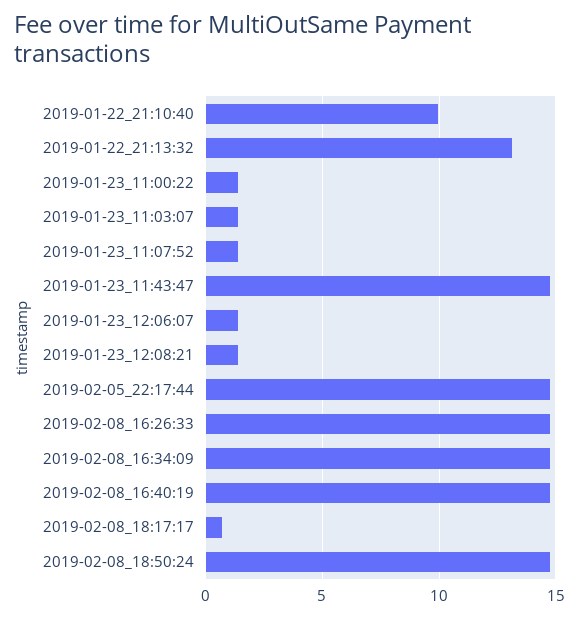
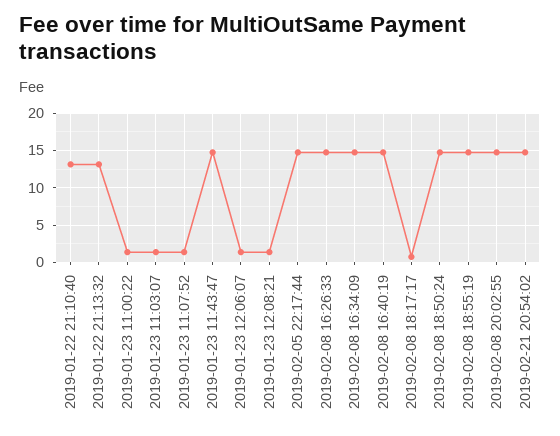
2019-01-22_21:10:40: 10 -> 13
2019-02-08 18:55:19: none -> 15
2019-02-08 20:02:55: none -> 15
2019-02-21 20:54:02: none -> 15

